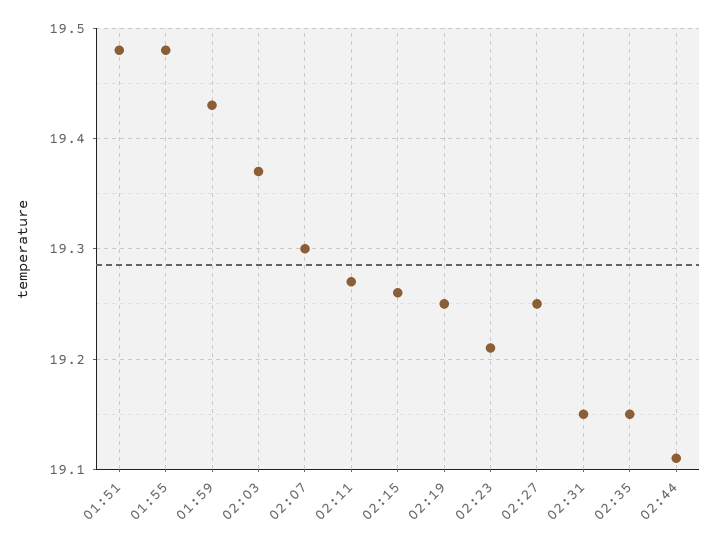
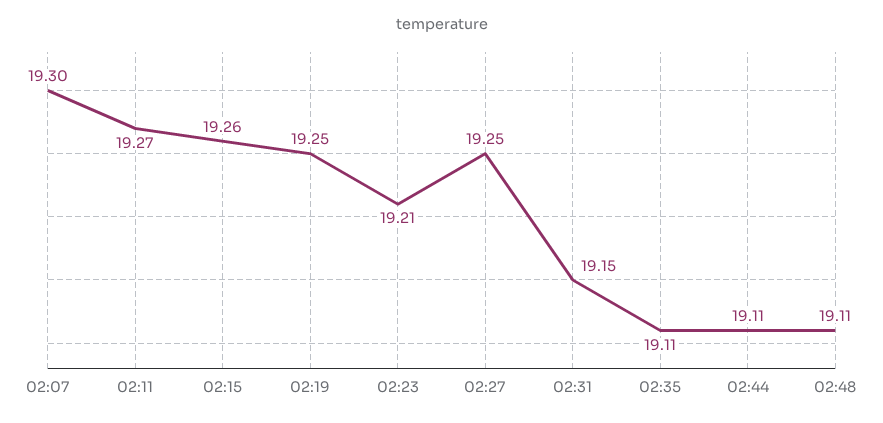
01:51: 19.48 -> none
01:55: 19.48 -> none
01:59: 19.43 -> none
02:03: 19.37 -> none
02:35: 19.15 -> 19.11
02:48: none -> 19.11

